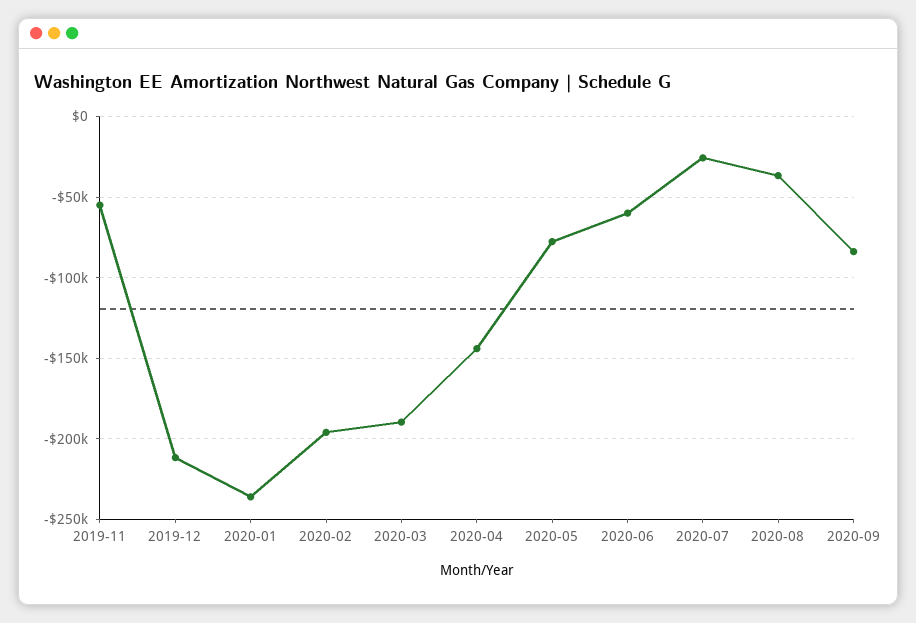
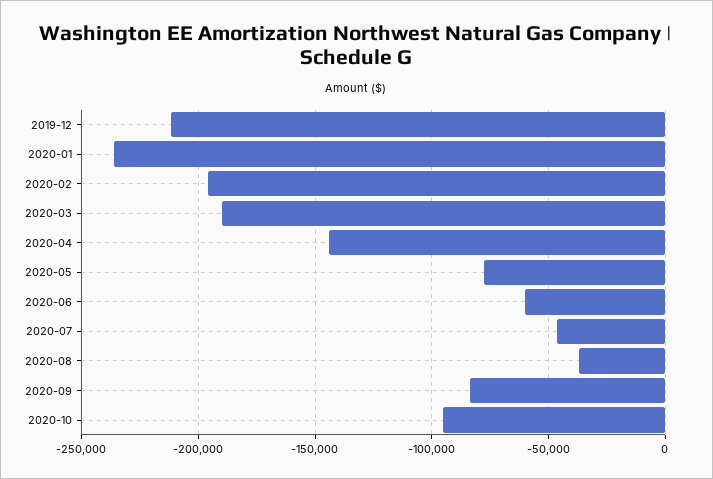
2019-11: -55000 -> none
2020-07: -25000 -> -45000
2020-10: none -> -95000

